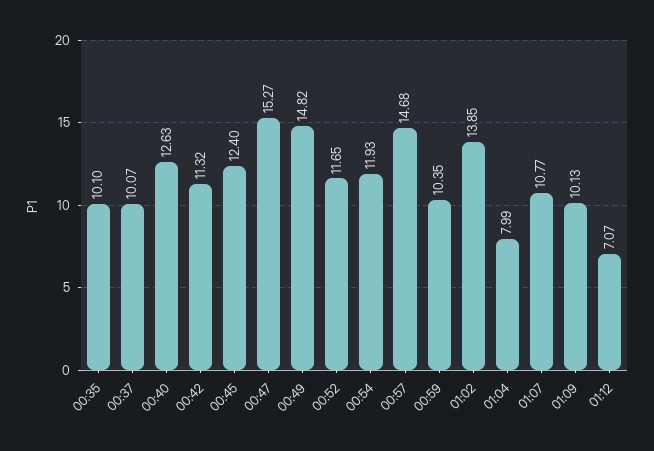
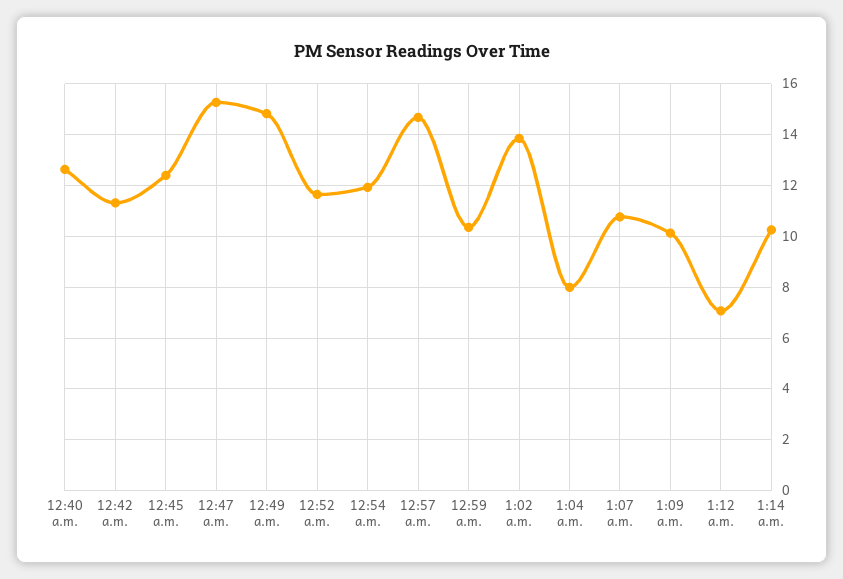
00:35: 10.1 -> none
00:37: 10.07 -> none
1:14 a.m.: none -> 10.25

